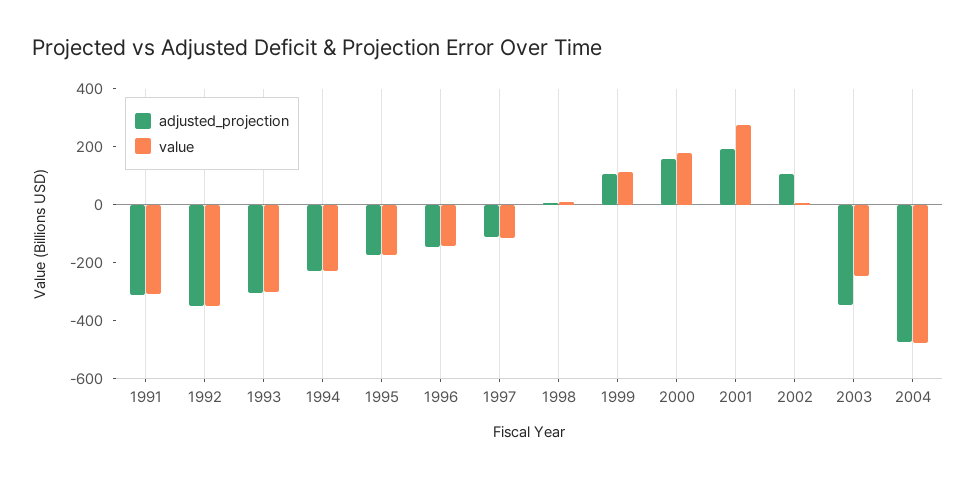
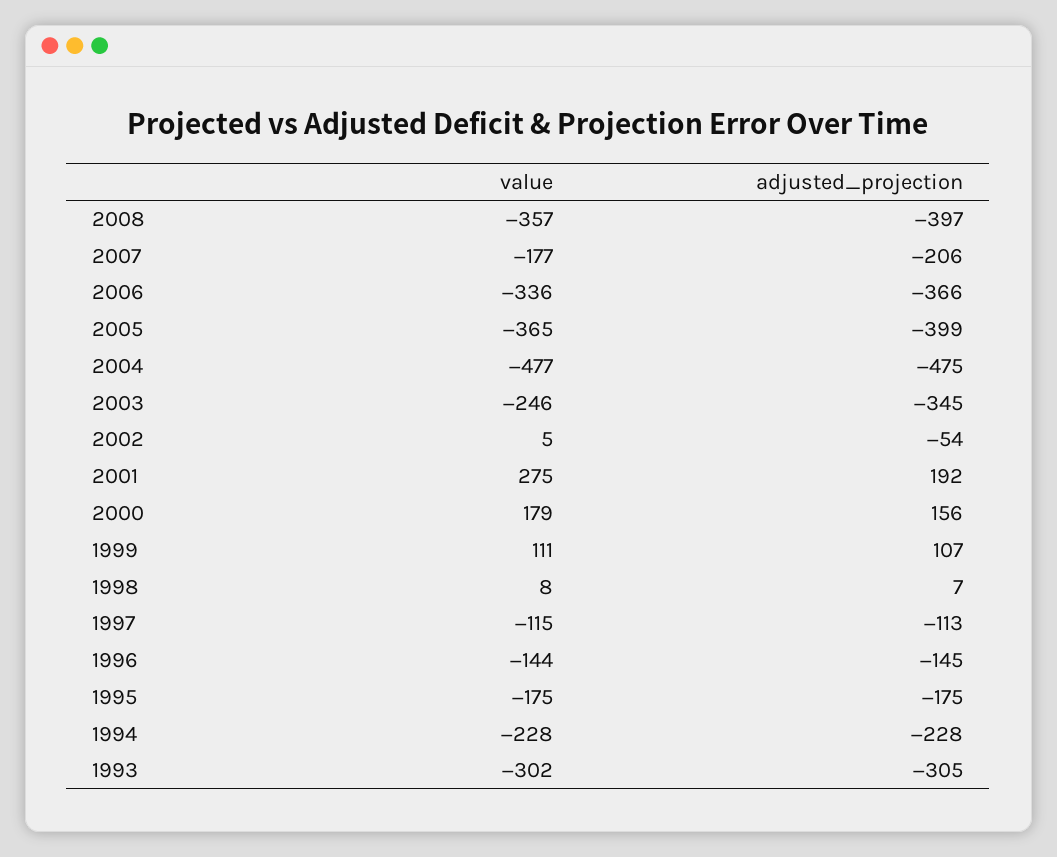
adjusted_projection, 1991: -300 -> none
value, 1991: -300 -> none
adjusted_projection, 1992: -350 -> none
value, 1992: -350 -> none
adjusted_projection, 2002: 100 -> -54
value, 2008: none -> -357
adjusted_projection, 2008: none -> -397
value, 2007: none -> -177
adjusted_projection, 2007: none -> -206
value, 2006: none -> -336
adjusted_projection, 2006: none -> -366
value, 2005: none -> -365
adjusted_projection, 2005: none -> -399

